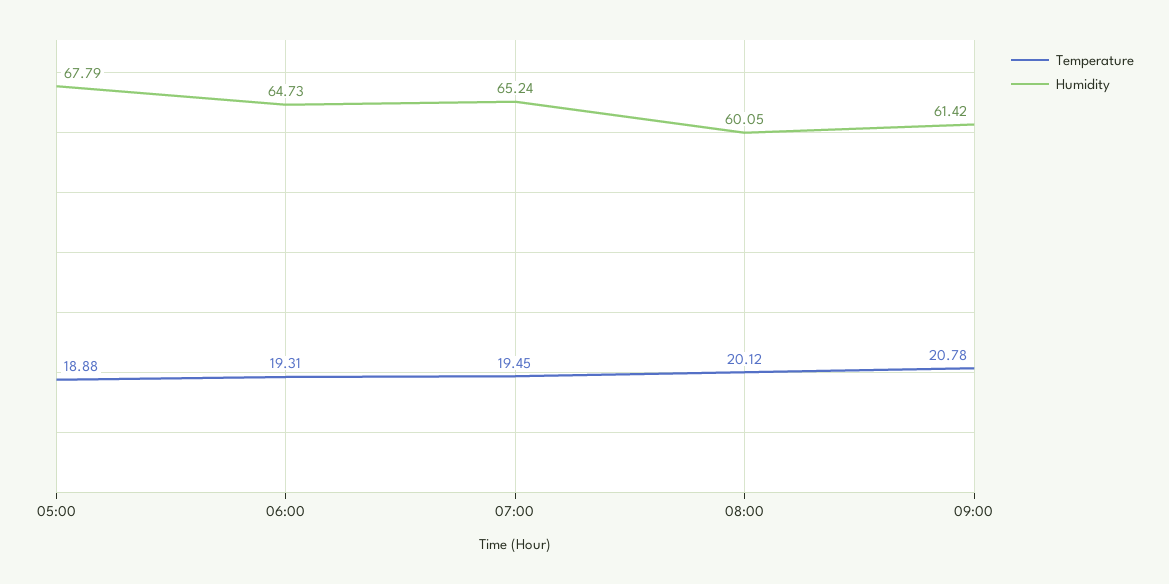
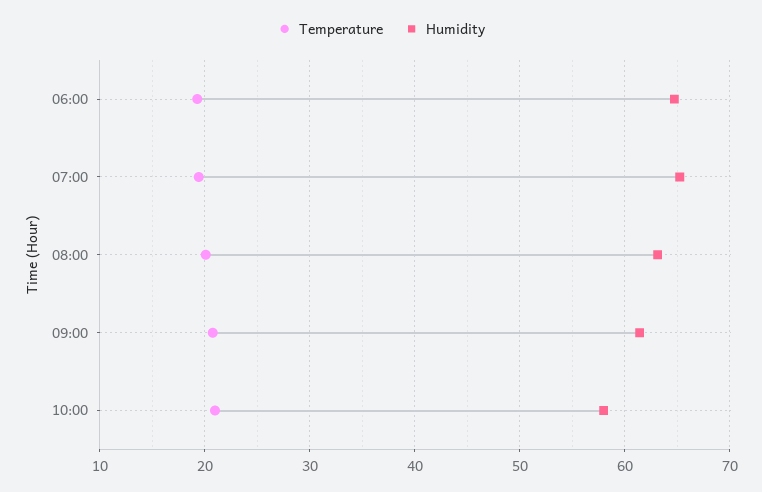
Temperature, 05:00: 18.88 -> none
Humidity, 05:00: 67.79 -> none
Humidity, 08:00: 60.05 -> 63
Temperature, 10:00: none -> 21
Humidity, 10:00: none -> 58

